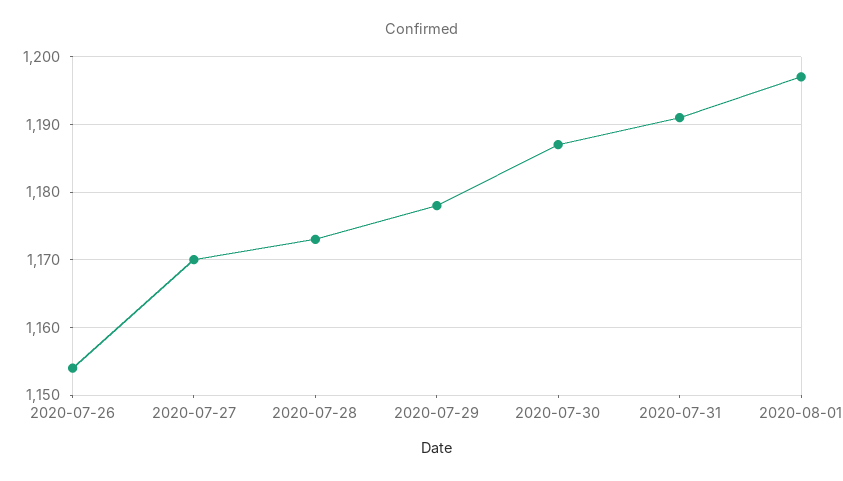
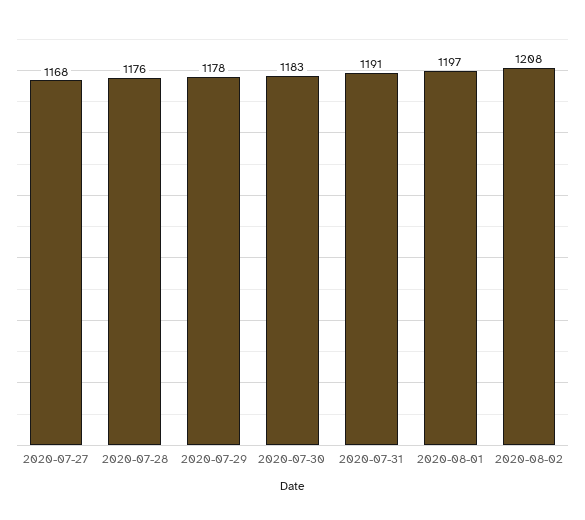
2020-07-26: 1154 -> none
2020-07-27: 1170 -> 1168
2020-07-28: 1173 -> 1176
2020-07-30: 1187 -> 1183
2020-08-02: none -> 1208

